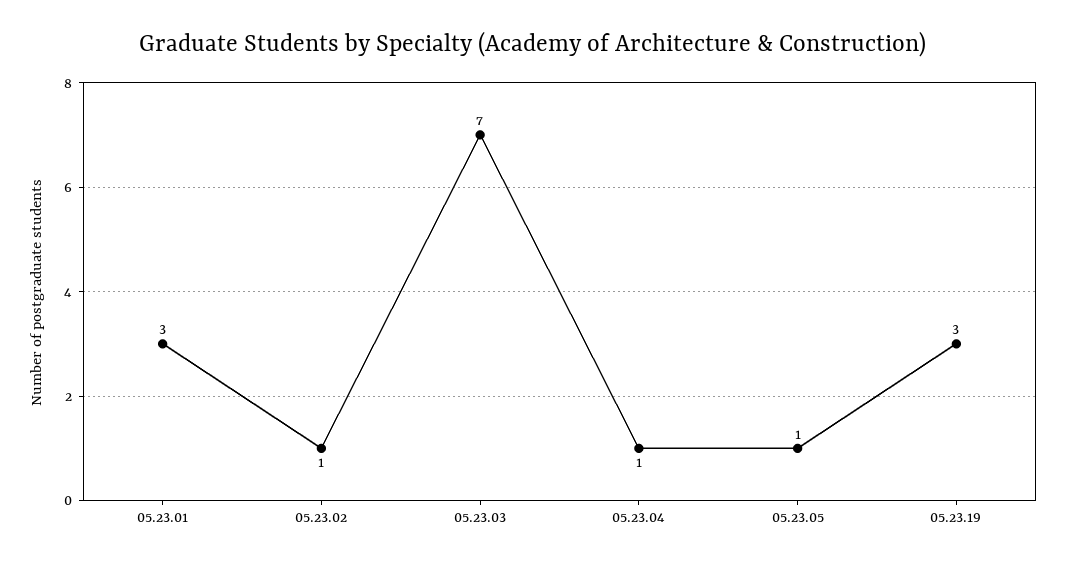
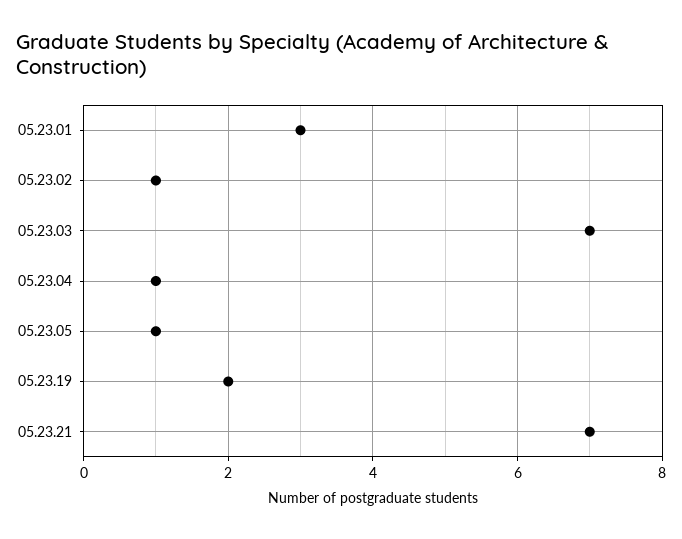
05.23.19: 3 -> 2
05.23.21: none -> 7

